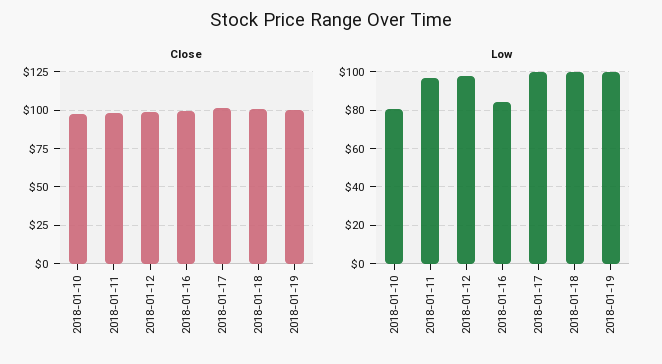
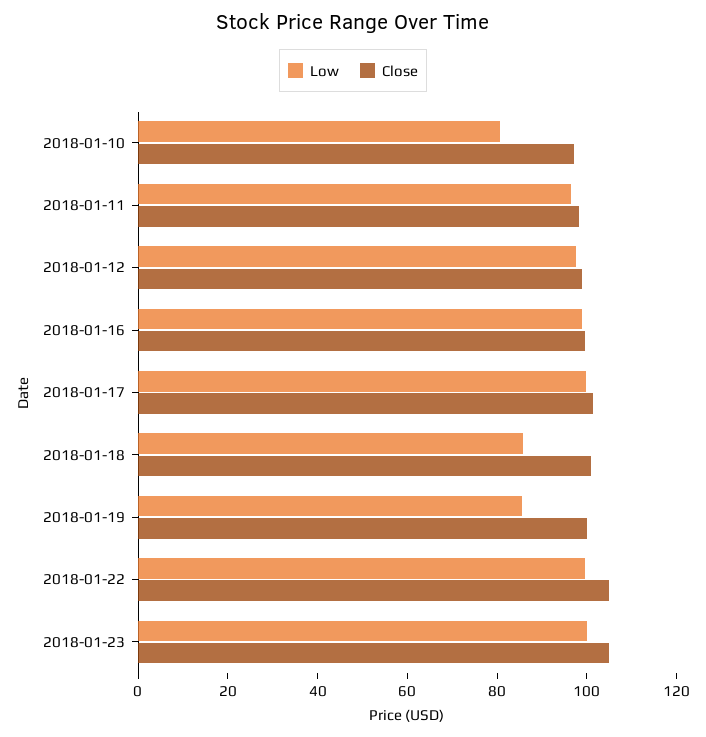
Low, 2018-01-16: 85 -> 100
Low, 2018-01-18: 100 -> 85
Low, 2018-01-19: 100 -> 85
Low, 2018-01-22: none -> 100
Close, 2018-01-22: none -> 105
Low, 2018-01-23: none -> 100
Close, 2018-01-23: none -> 105

